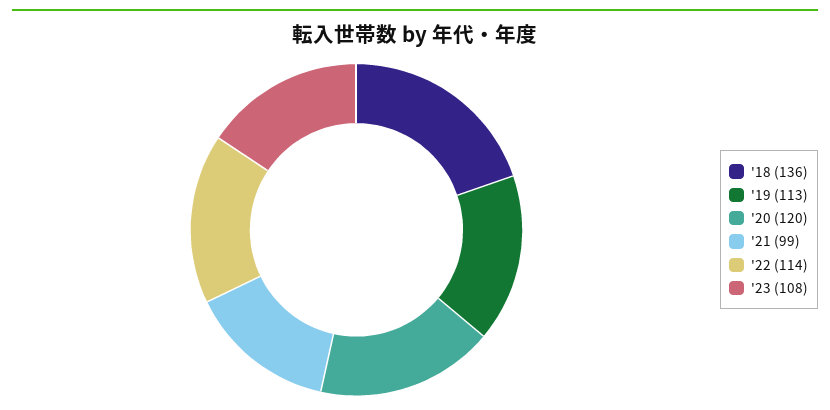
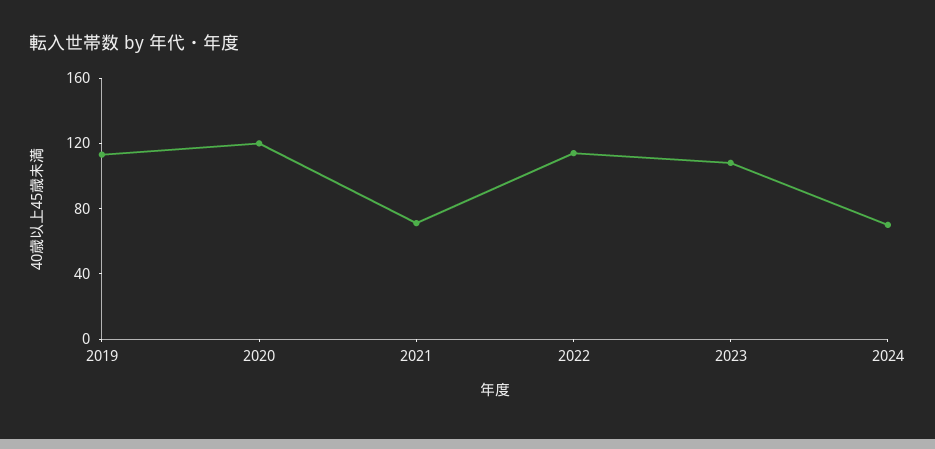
'18: 136 -> none
'21: 99 -> 70
2024: none -> 70

